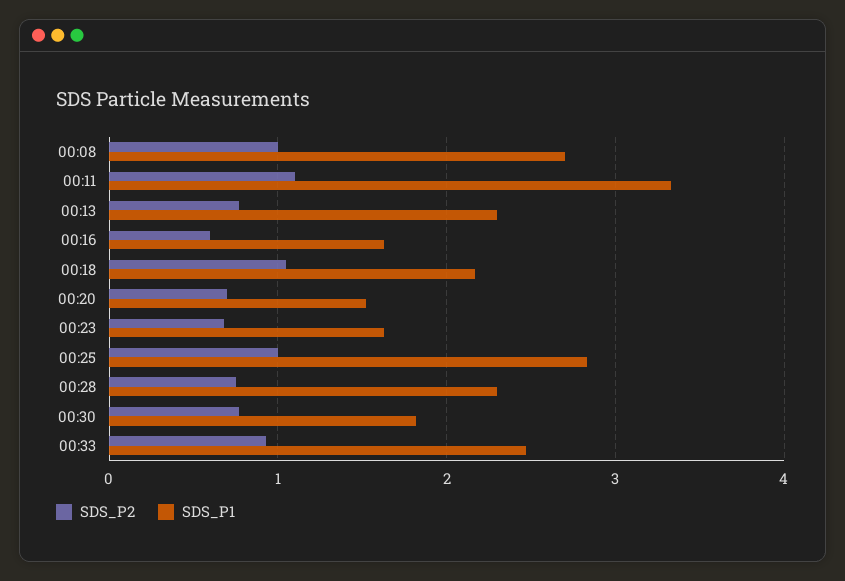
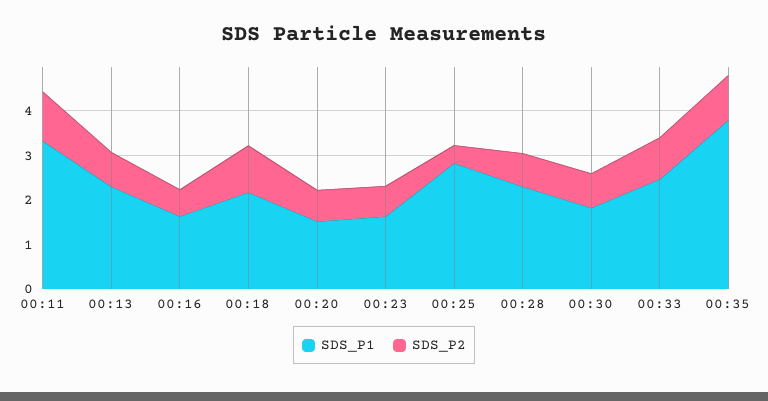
SDS_P2, 00:08: 1 -> none
SDS_P1, 00:08: 2.7 -> none
SDS_P2, 00:25: 1 -> 0.4
SDS_P1, 00:35: none -> 3.8
SDS_P2, 00:35: none -> 1

